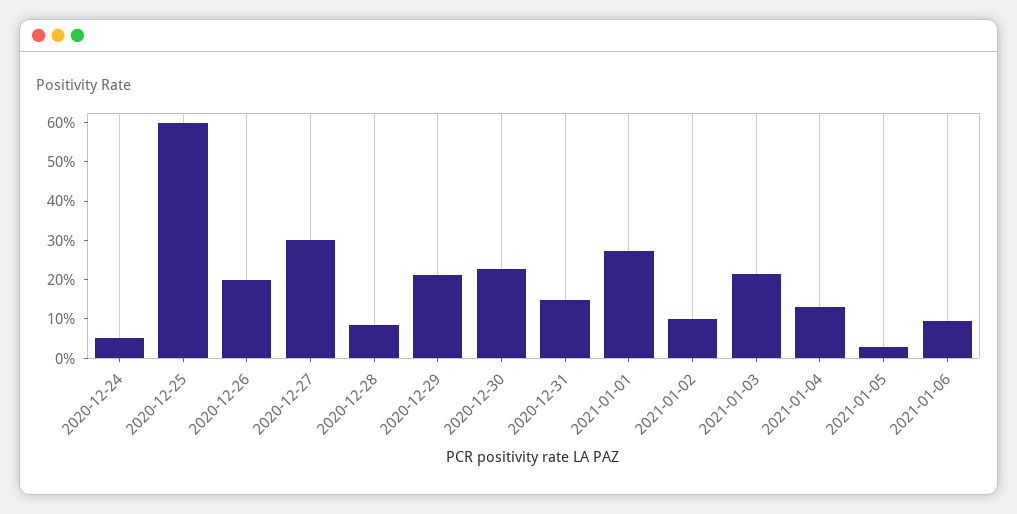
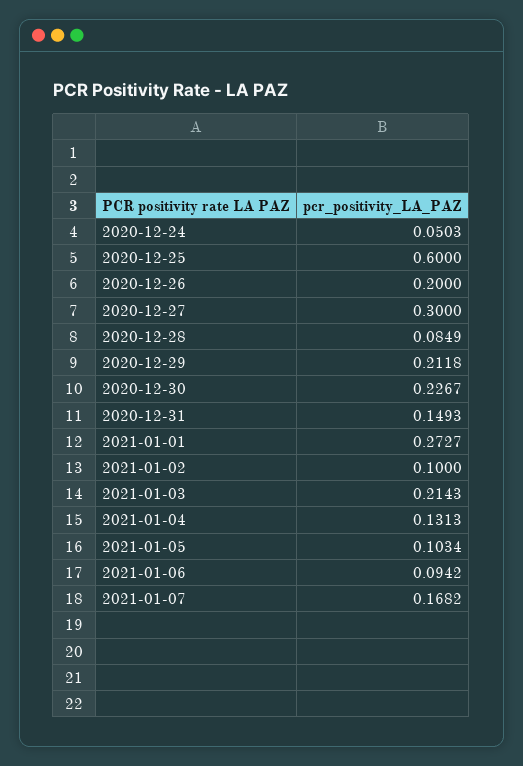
2021-01-05: 0.025 -> 0.1034
2021-01-07: none -> 0.1682

